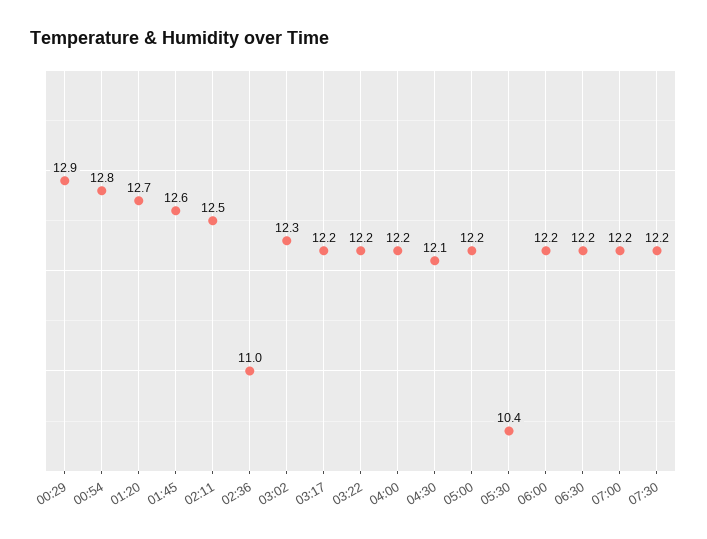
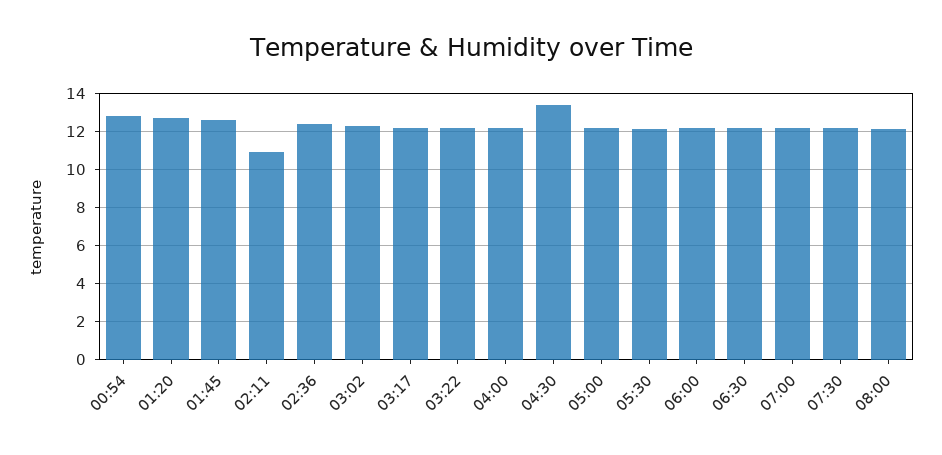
00:29: 12.9 -> none
02:11: 12.5 -> 11
02:36: 11 -> 12.5
04:30: 12.1 -> 13.5
05:30: 10.4 -> 12
08:00: none -> 12

